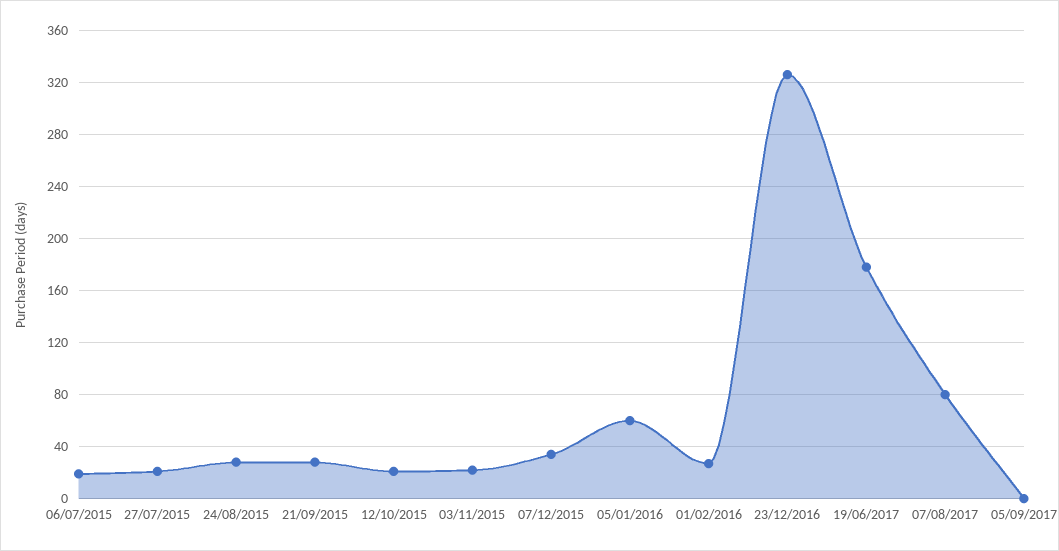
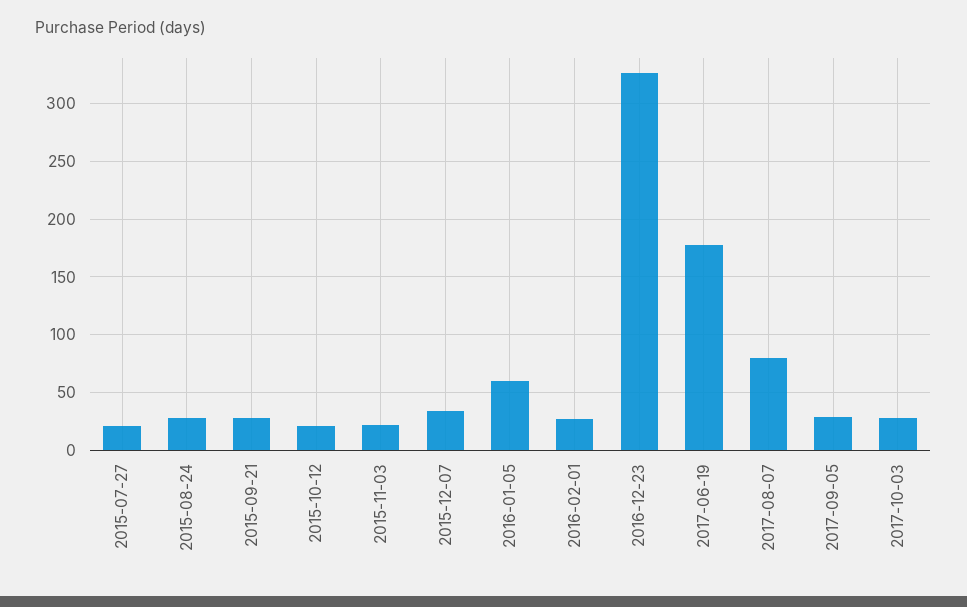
06/07/2015: 20 -> none
05/09/2017: 0 -> 30
2017-10-03: none -> 30

